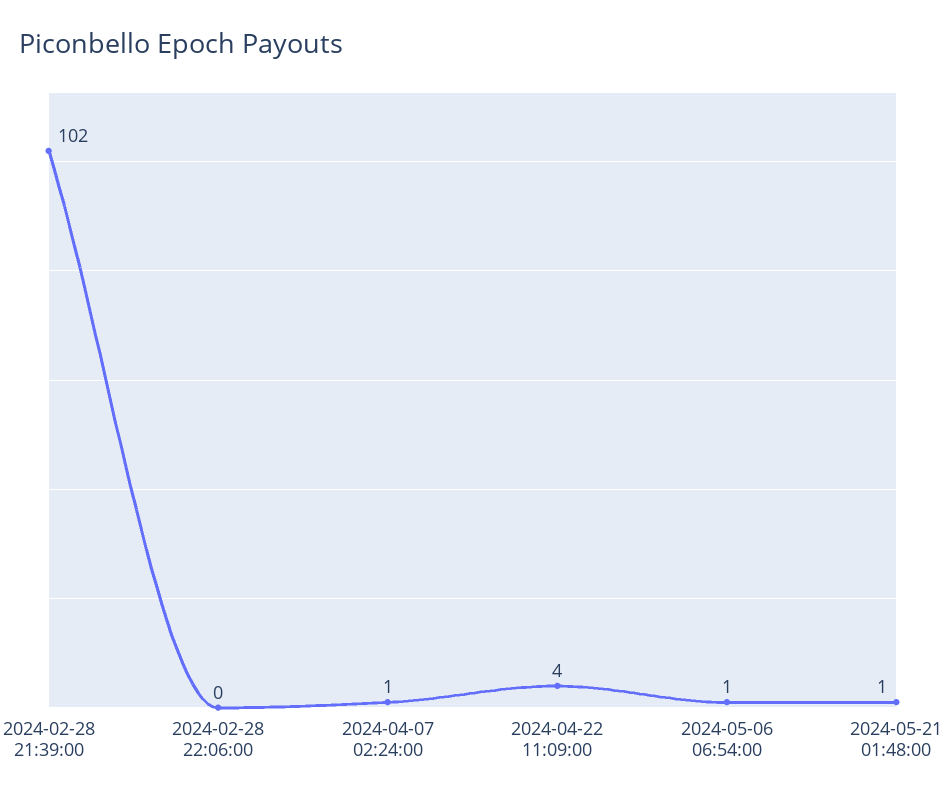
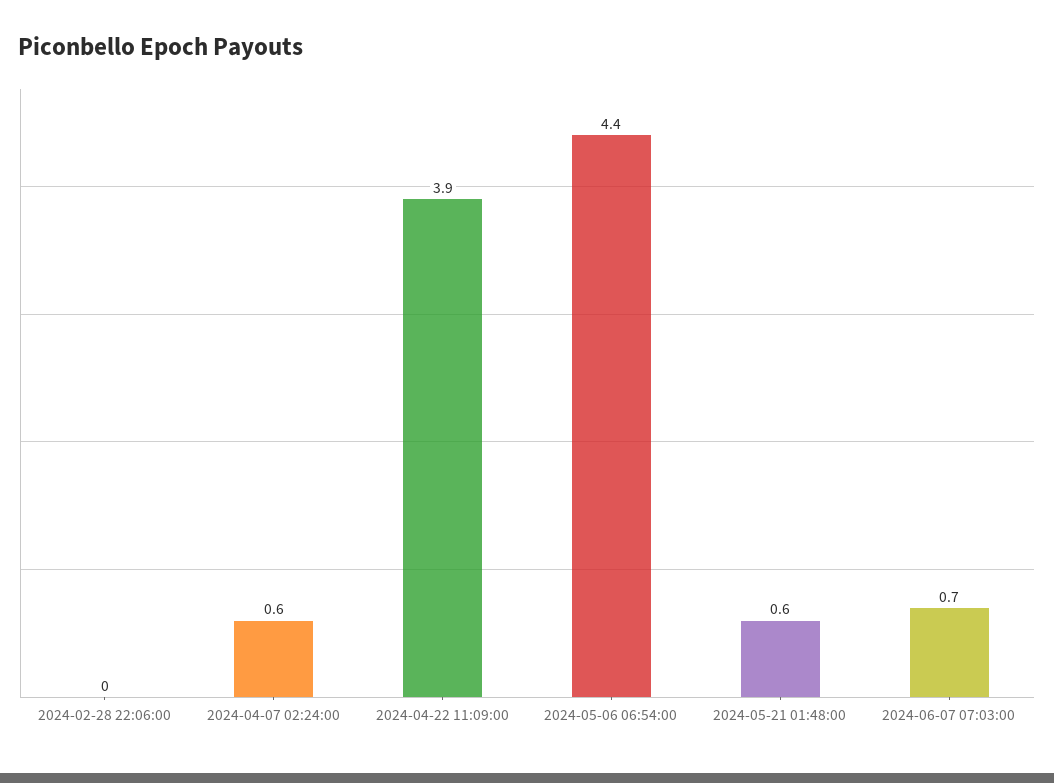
2024-02-28 21:39:00: 102 -> none
2024-05-06 06:54:00: 1 -> 4.4
2024-06-07 07:03:00: none -> 0.7

